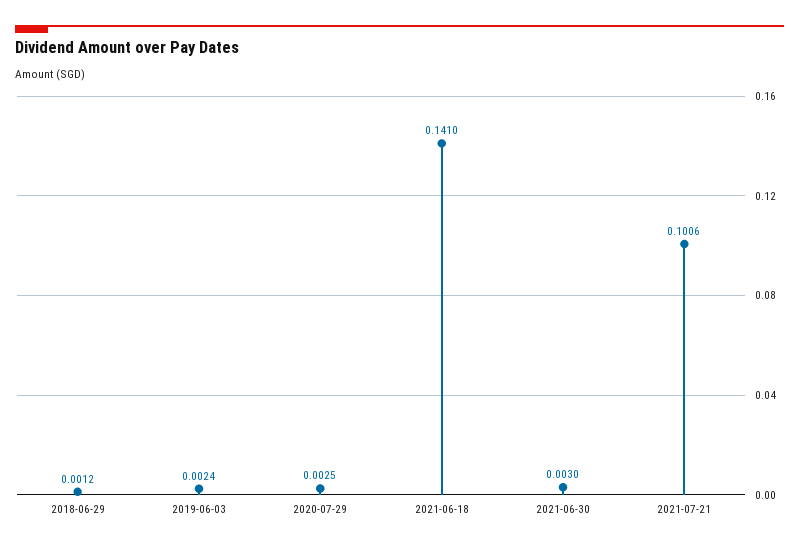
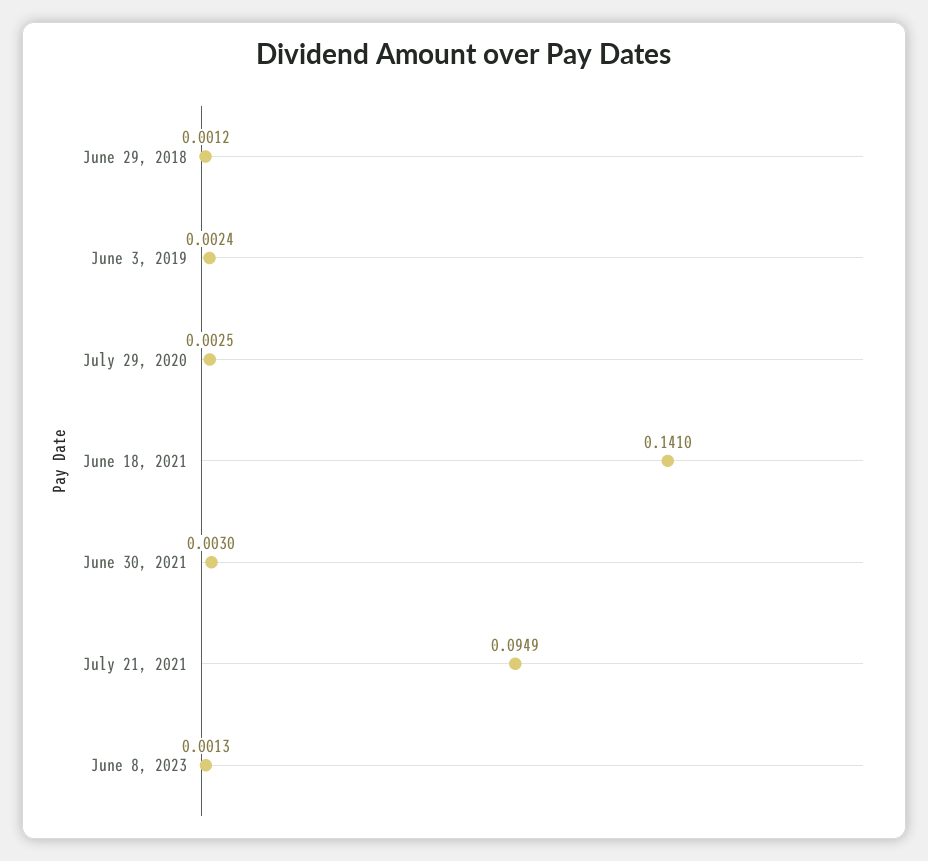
2021-07-21: 0.1006 -> 0.0949
June 8, 2023: none -> 0.0013

